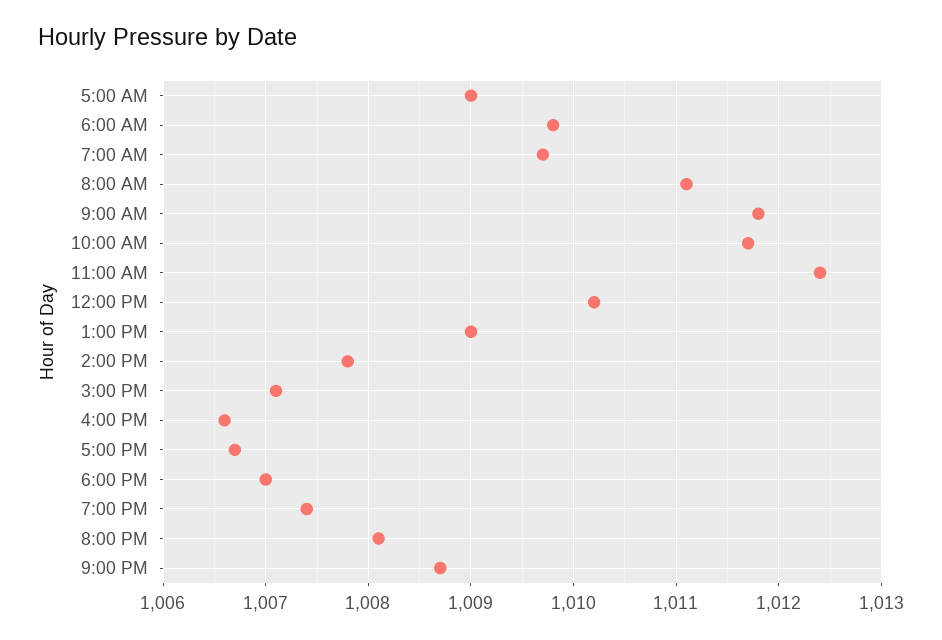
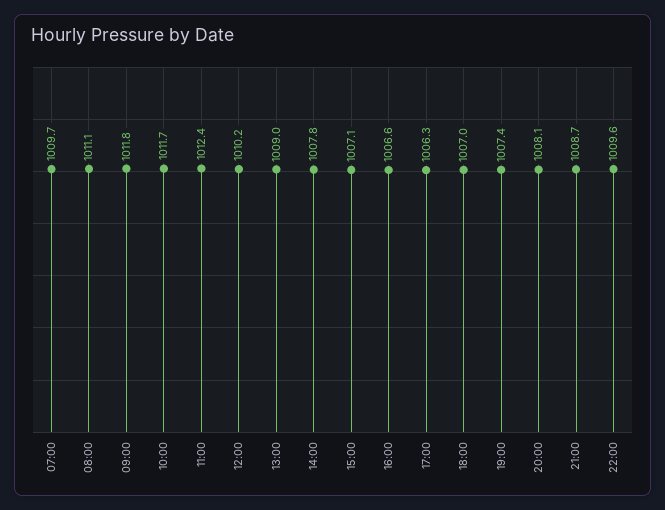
5:00 AM: 1009 -> none
6:00 AM: 1009.8 -> none
5:00 PM: 1006.7 -> 1006.3
22:00: none -> 1009.6

